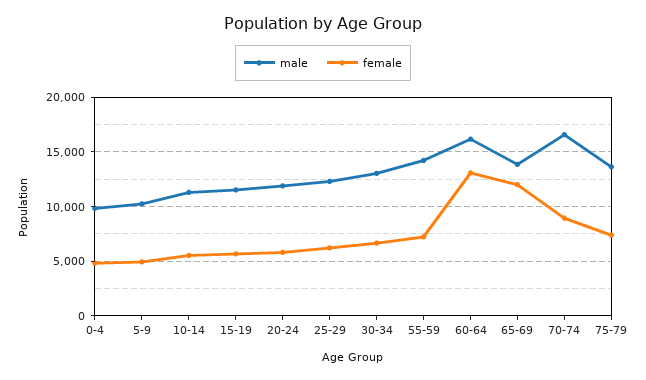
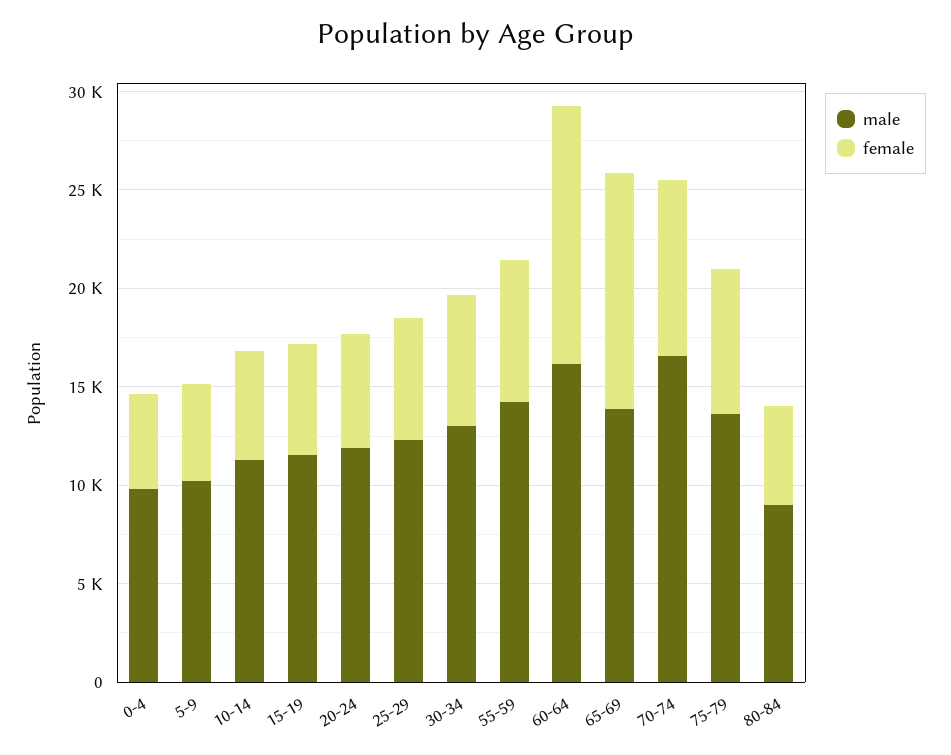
male, 80-84: none -> 9000
female, 80-84: none -> 5000

